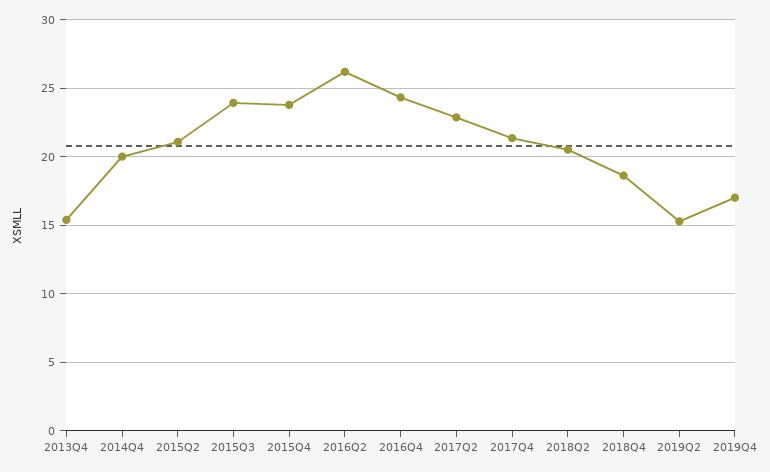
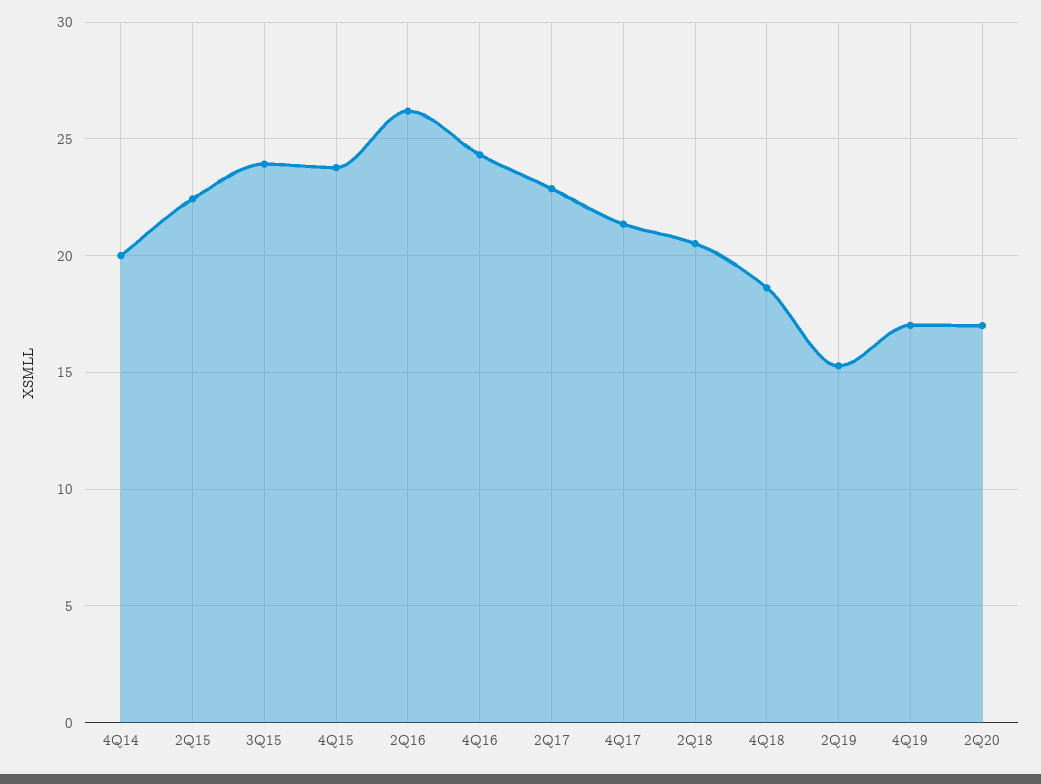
2013Q4: 15.5 -> none
2015Q2: 21 -> 22.5
2Q20: none -> 17

